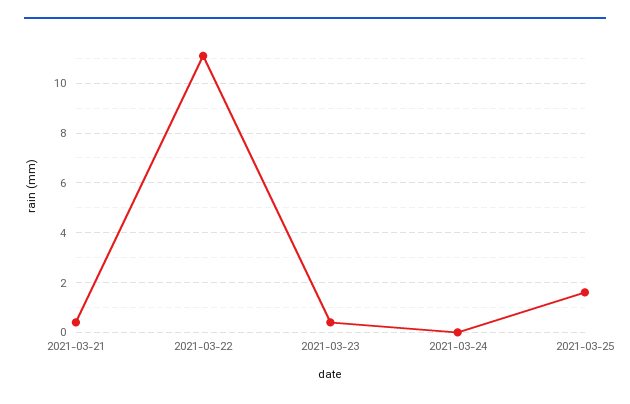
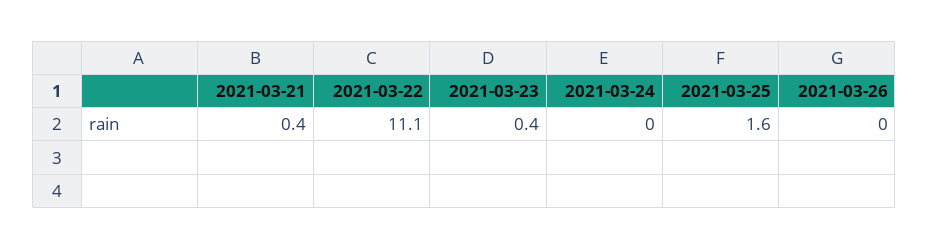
2021-03-26: none -> 0

